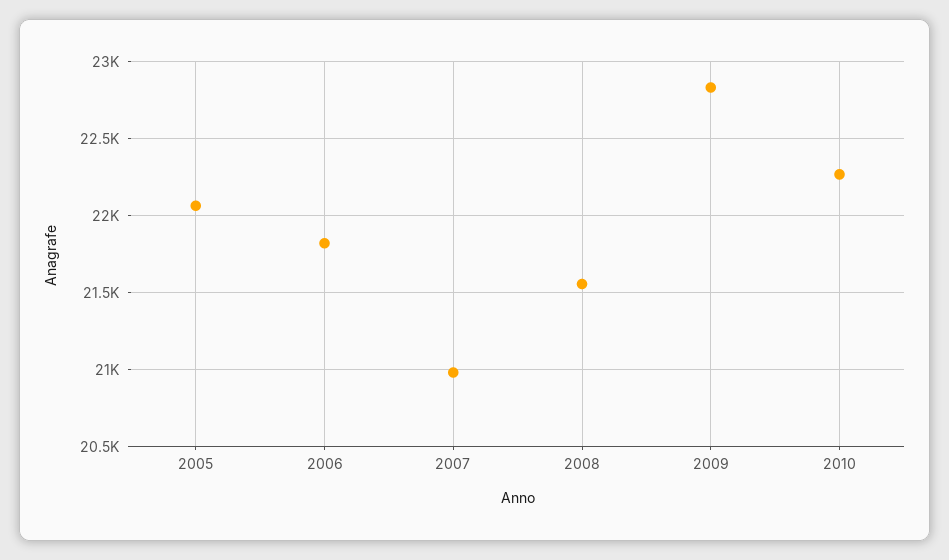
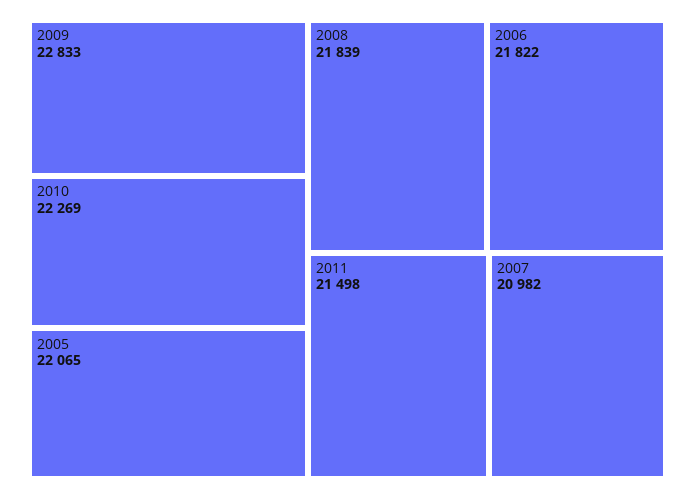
2008: 21550 -> 21839
2011: none -> 21498

